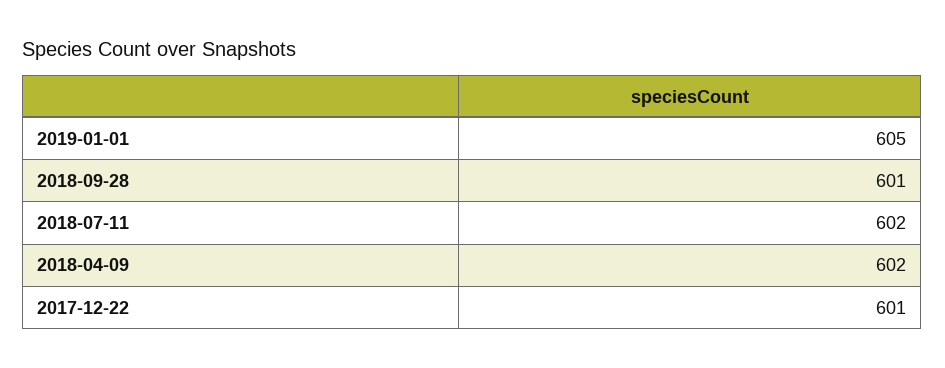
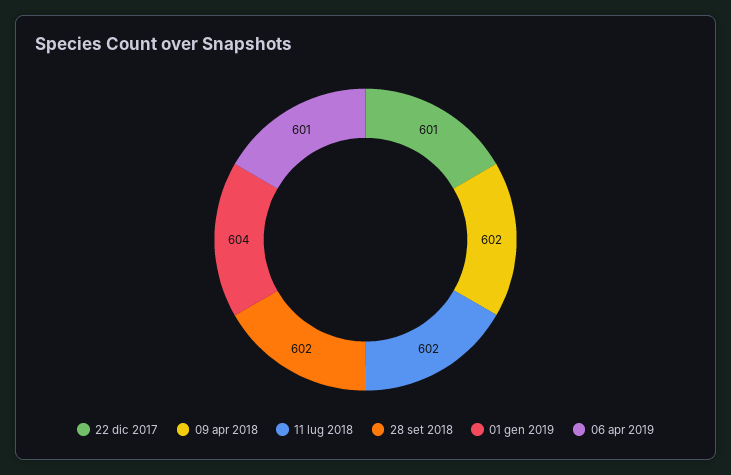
2019-01-01: 605 -> 604
2018-09-28: 601 -> 602
06 apr 2019: none -> 601

